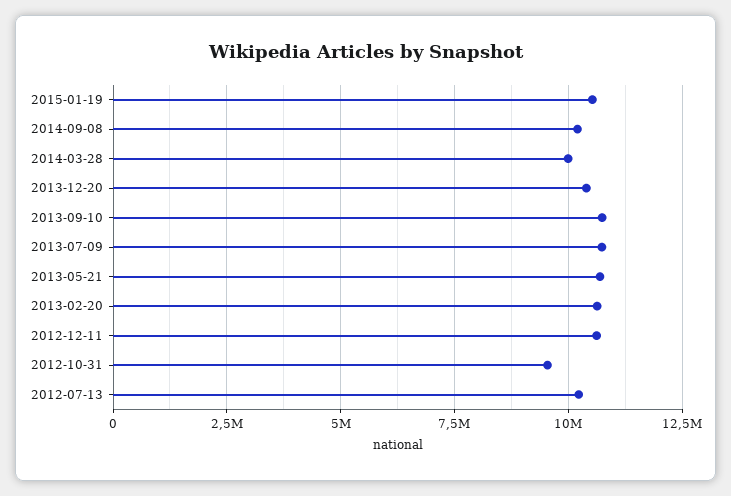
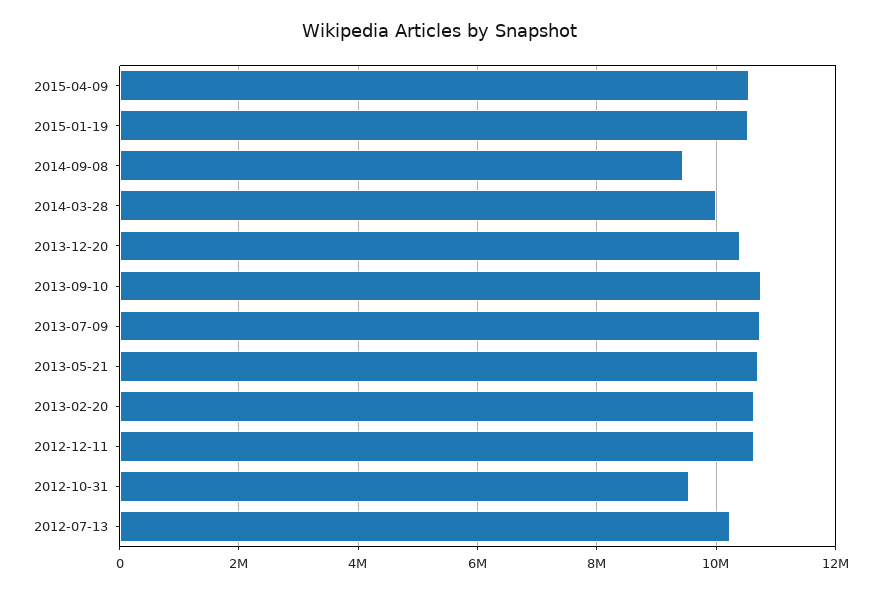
2014-09-08: 10250000 -> 9400000
2015-04-09: none -> 10600000

